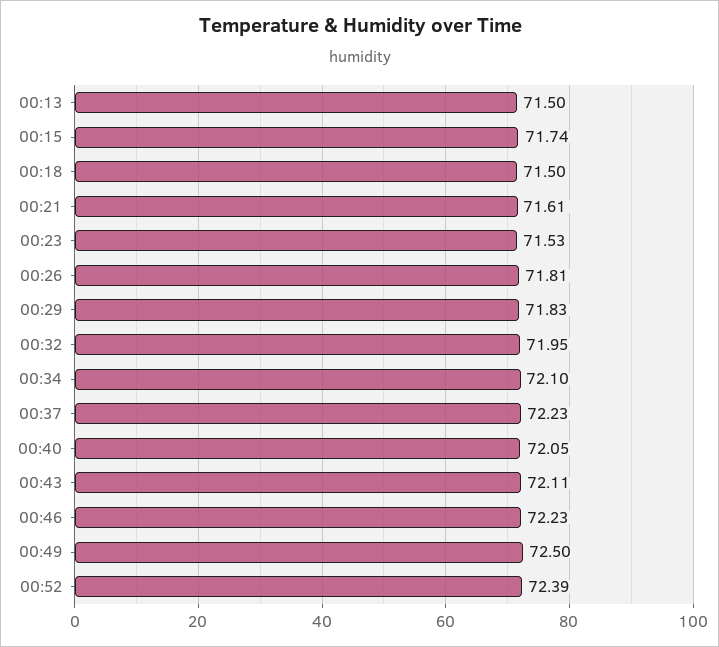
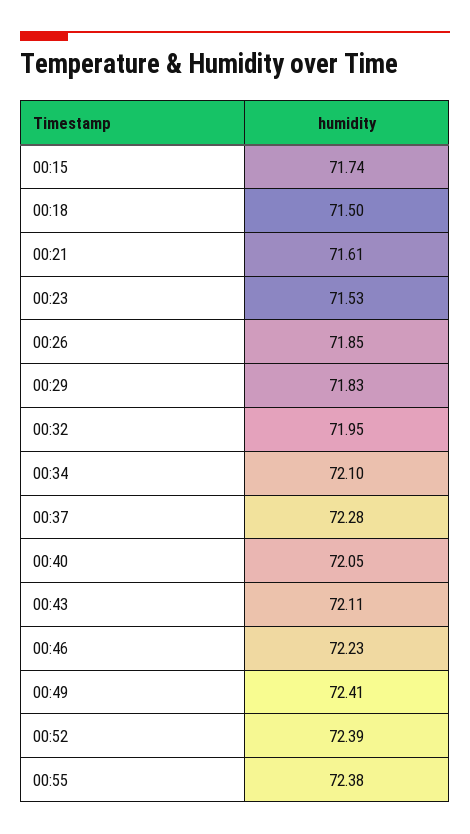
00:13: 71.5 -> none
00:26: 71.81 -> 71.85
00:37: 72.23 -> 72.28
00:49: 72.5 -> 72.41
00:55: none -> 72.38

